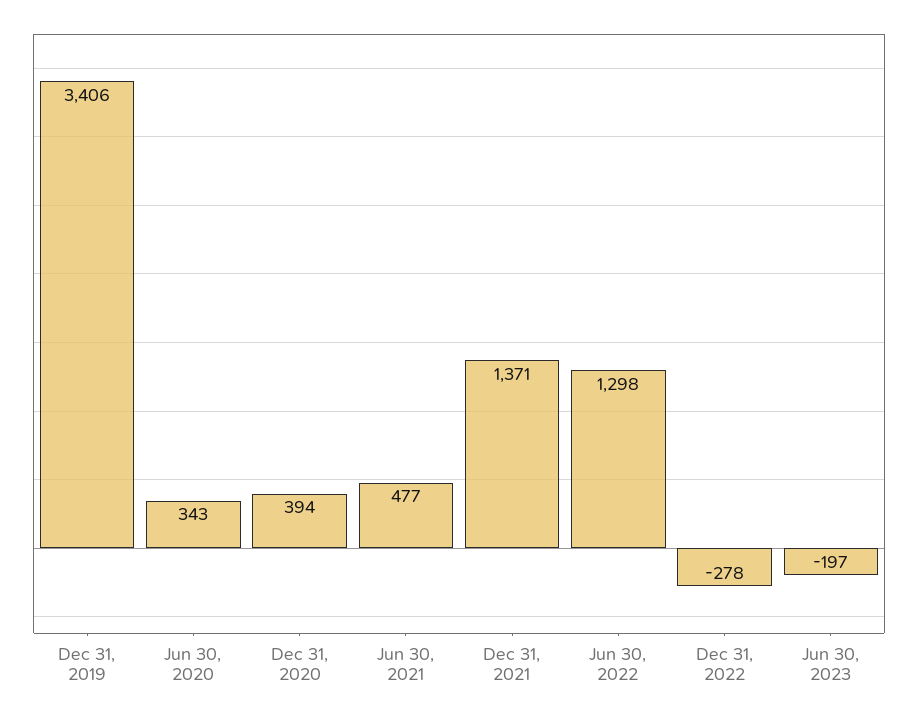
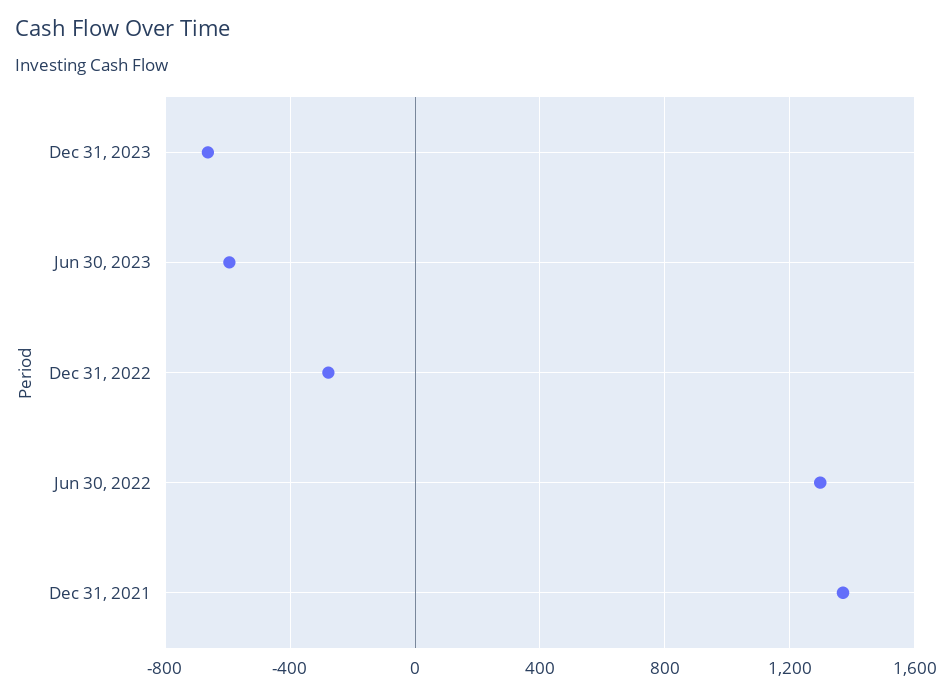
Dec 31, 2019: 3406 -> none
Jun 30, 2020: 343 -> none
Dec 31, 2020: 394 -> none
Jun 30, 2021: 477 -> none
Jun 30, 2023: -197 -> -600
Dec 31, 2023: none -> -650

